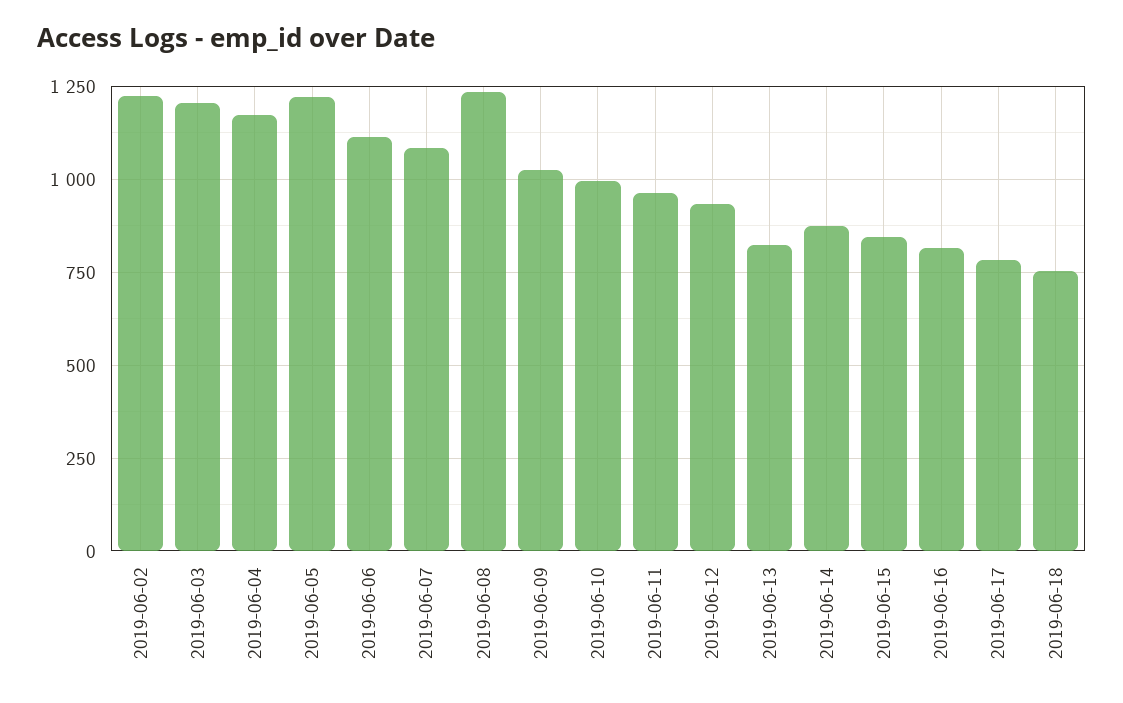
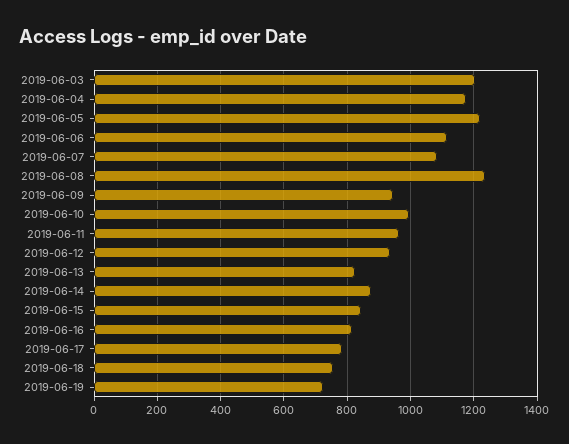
2019-06-02: 1225 -> none
2019-06-09: 1025 -> 940
2019-06-19: none -> 720

